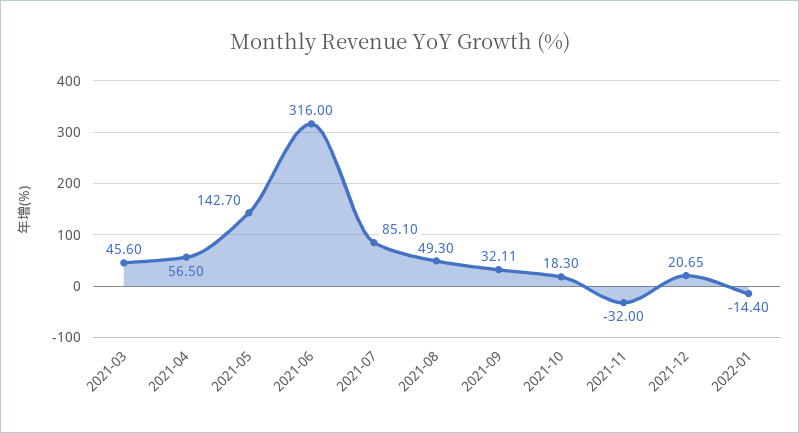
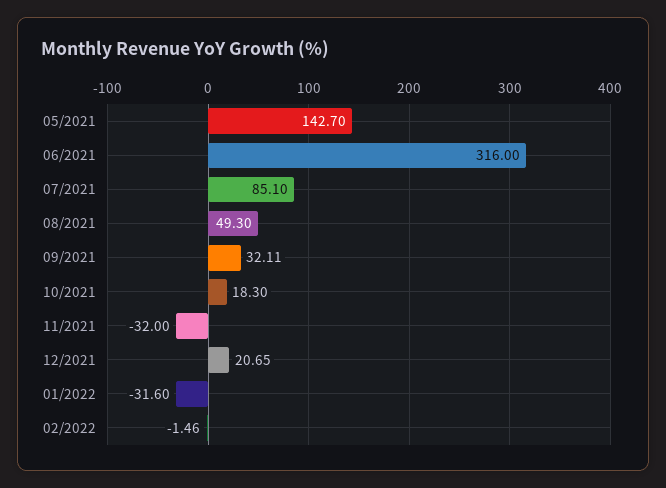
2021-03: 45.6 -> none
2021-04: 56.5 -> none
2022-01: -14.4 -> -31.6
02/2022: none -> -1.46

